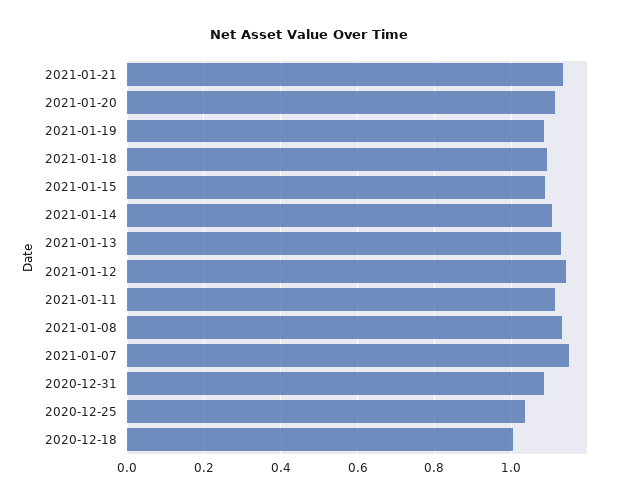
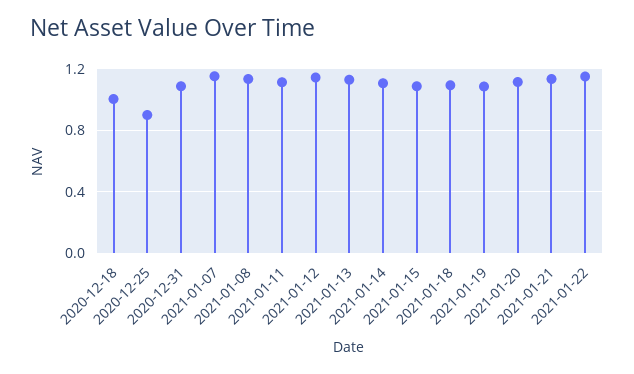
2020-12-25: 1.04 -> 0.9
2021-01-22: none -> 1.15

